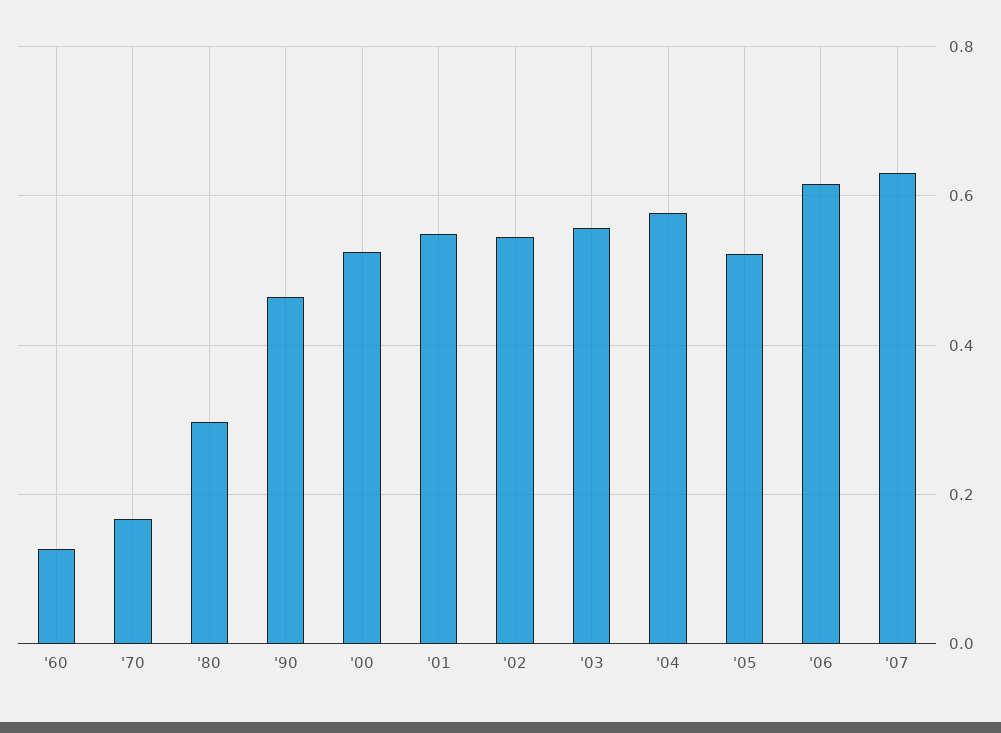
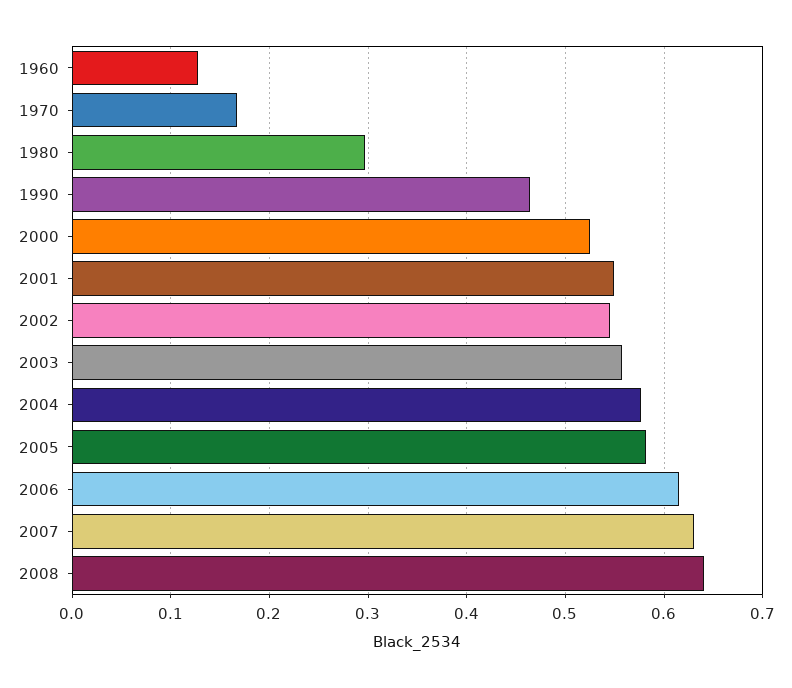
'05: 0.52 -> 0.58
2008: none -> 0.64

